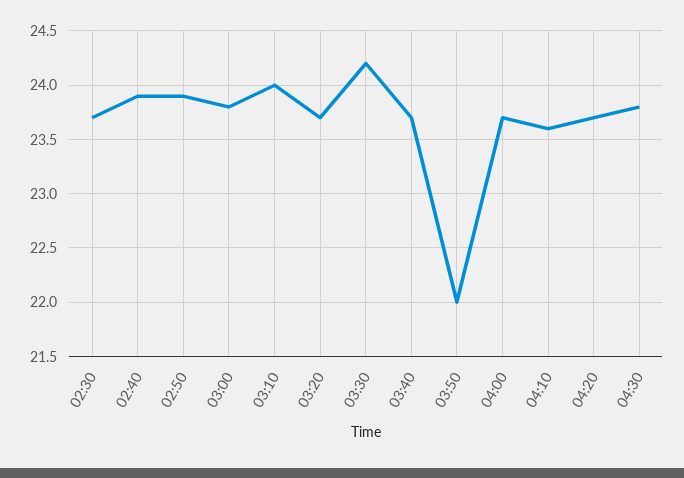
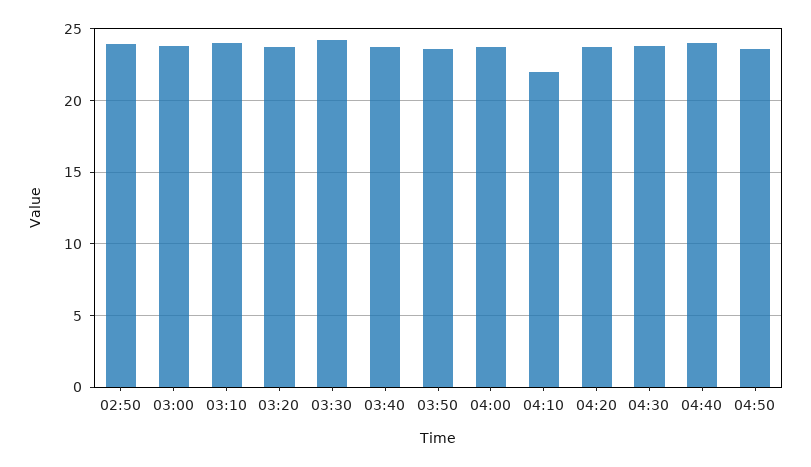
02:30: 23.7 -> none
02:40: 23.9 -> none
03:50: 22 -> 23.5
04:10: 23.6 -> 22
04:40: none -> 24
04:50: none -> 23.5

